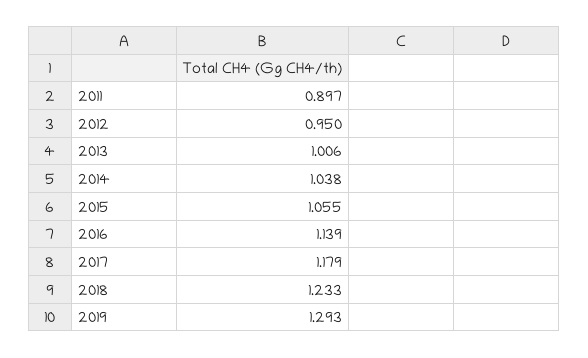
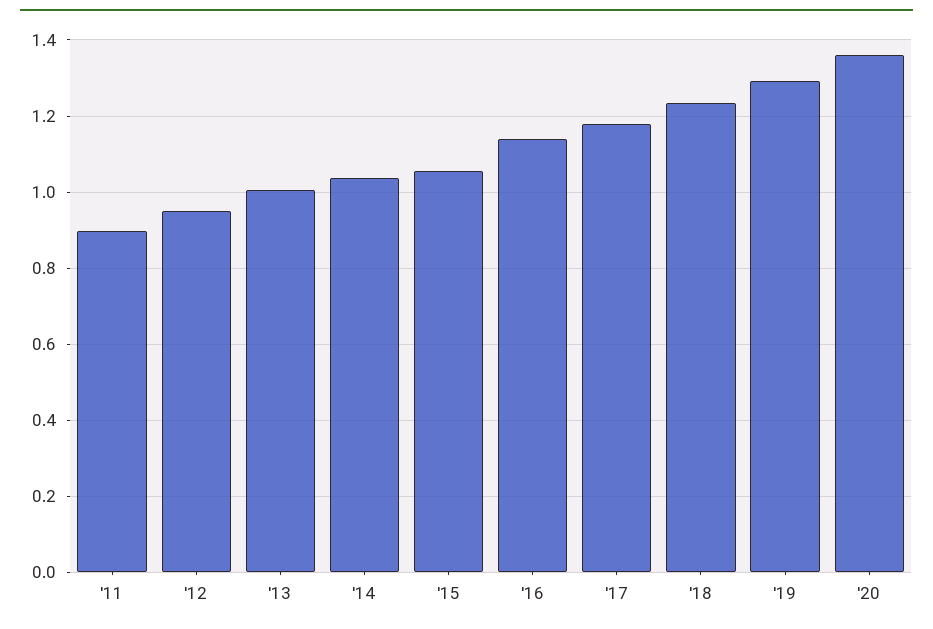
'20: none -> 1.36

